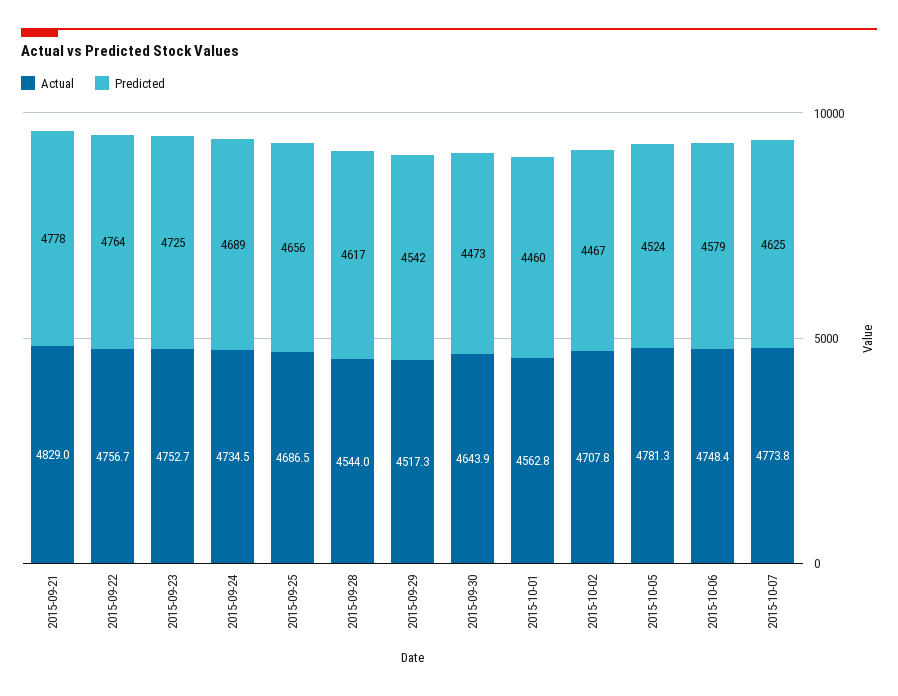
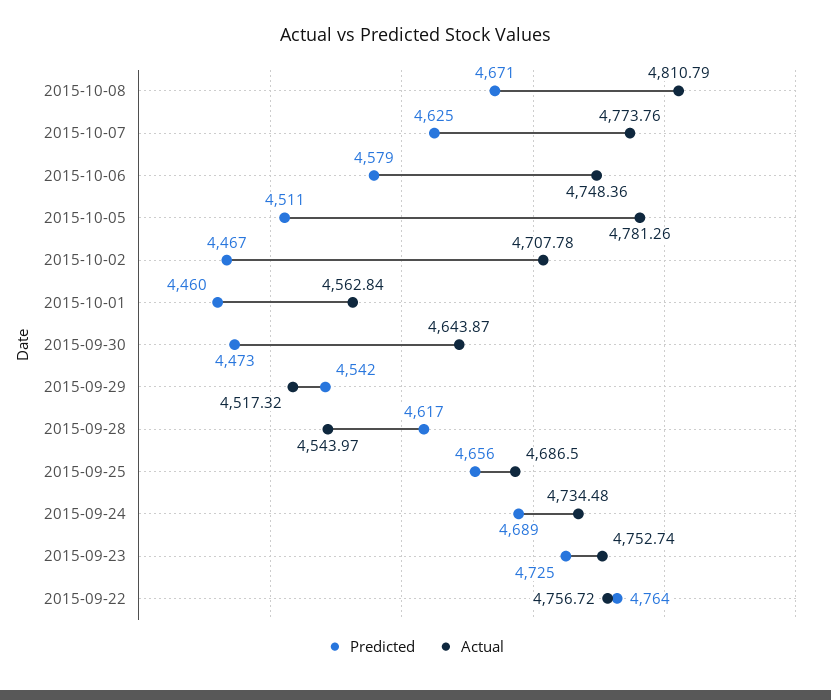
Actual, 2015-09-21: 4829 -> none
Predicted, 2015-09-21: 4778 -> none
Predicted, 2015-10-05: 4524 -> 4511
Predicted, 2015-10-08: none -> 4671
Actual, 2015-10-08: none -> 4810.79

